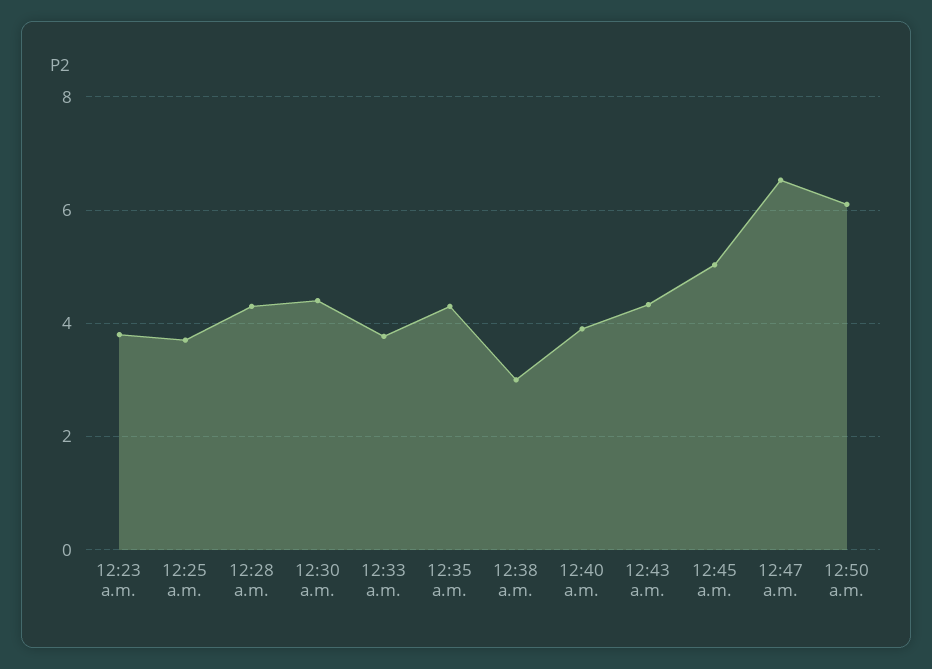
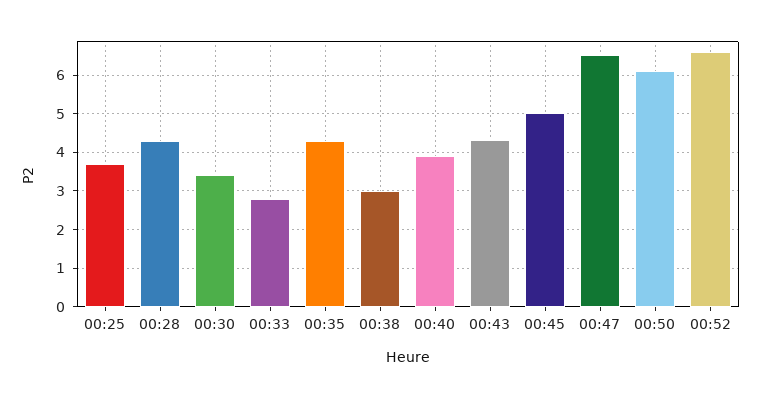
12:23 a.m.: 3.8 -> none
12:30 a.m.: 4.4 -> 3.4
12:33 a.m.: 3.8 -> 2.8
00:52: none -> 6.6

